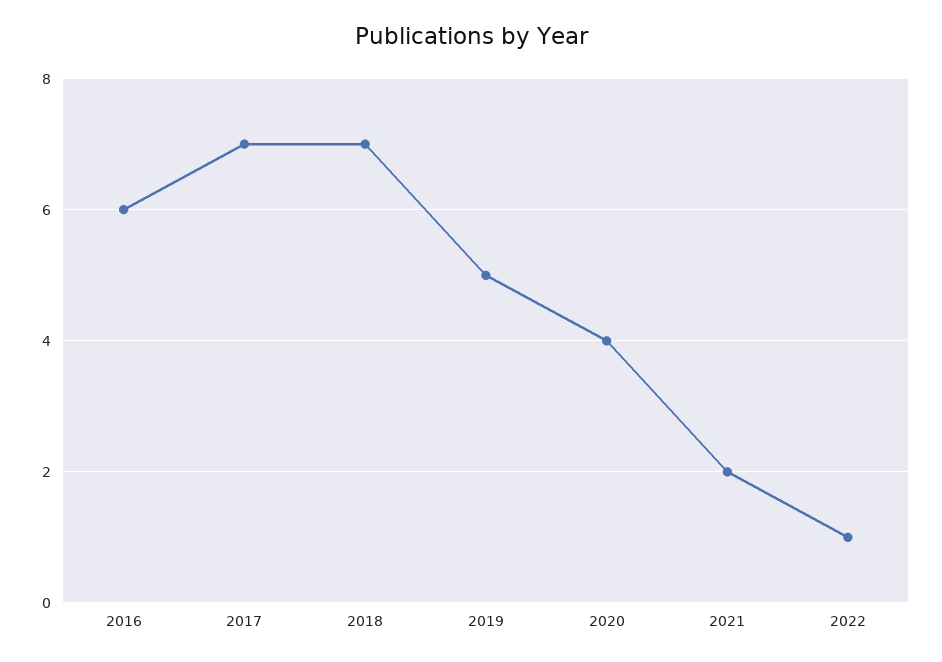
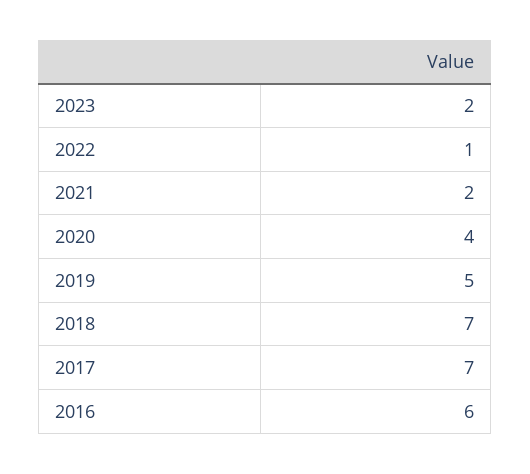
2023: none -> 2

